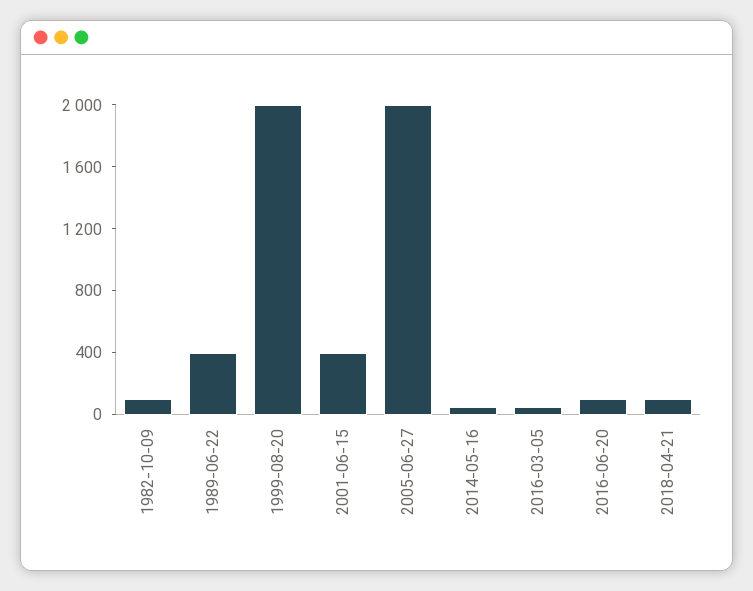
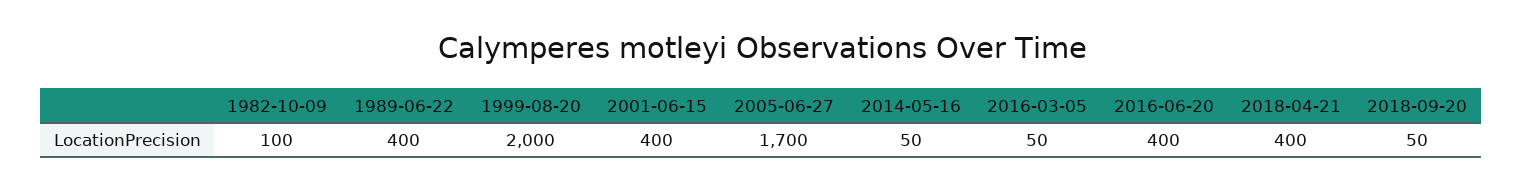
2005-06-27: 2000 -> 1700
2016-06-20: 100 -> 400
2018-04-21: 100 -> 400
2018-09-20: none -> 50

